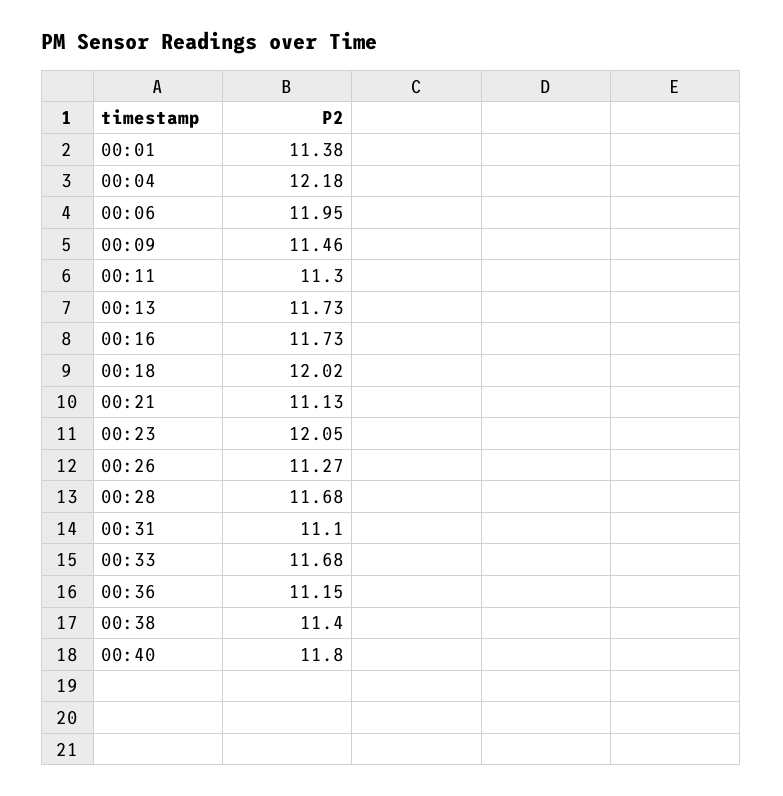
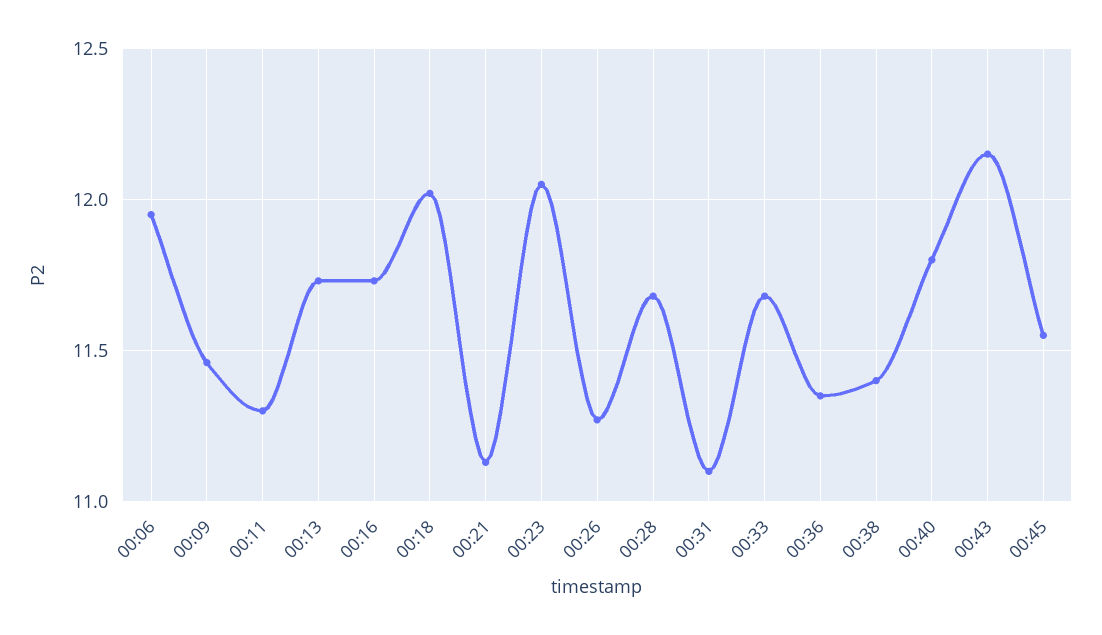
00:01: 11.38 -> none
00:04: 12.18 -> none
00:36: 11.15 -> 11.35
00:43: none -> 12.15
00:45: none -> 11.55

